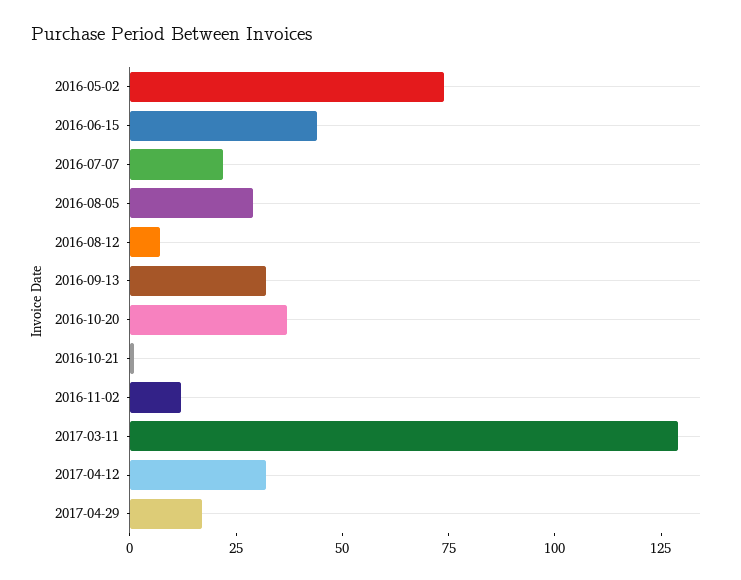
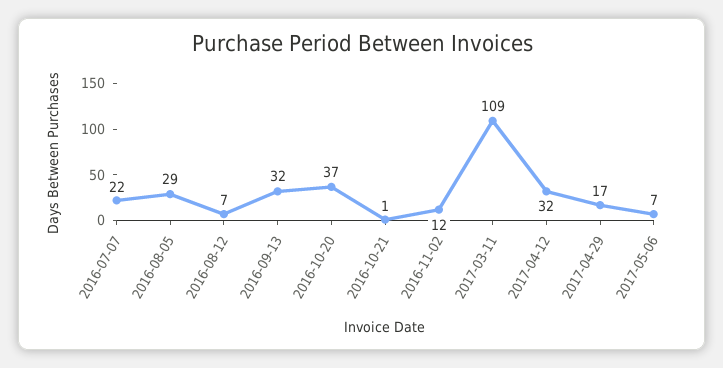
2016-05-02: 75 -> none
2016-06-15: 45 -> none
2017-03-11: 130 -> 109
2017-05-06: none -> 7

